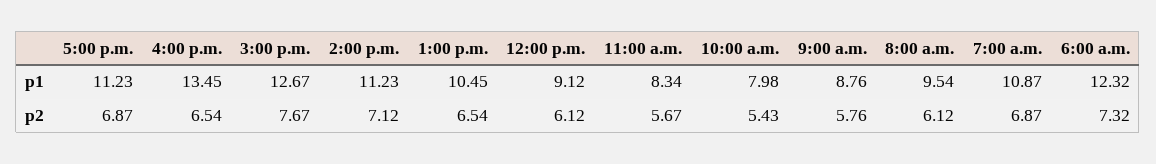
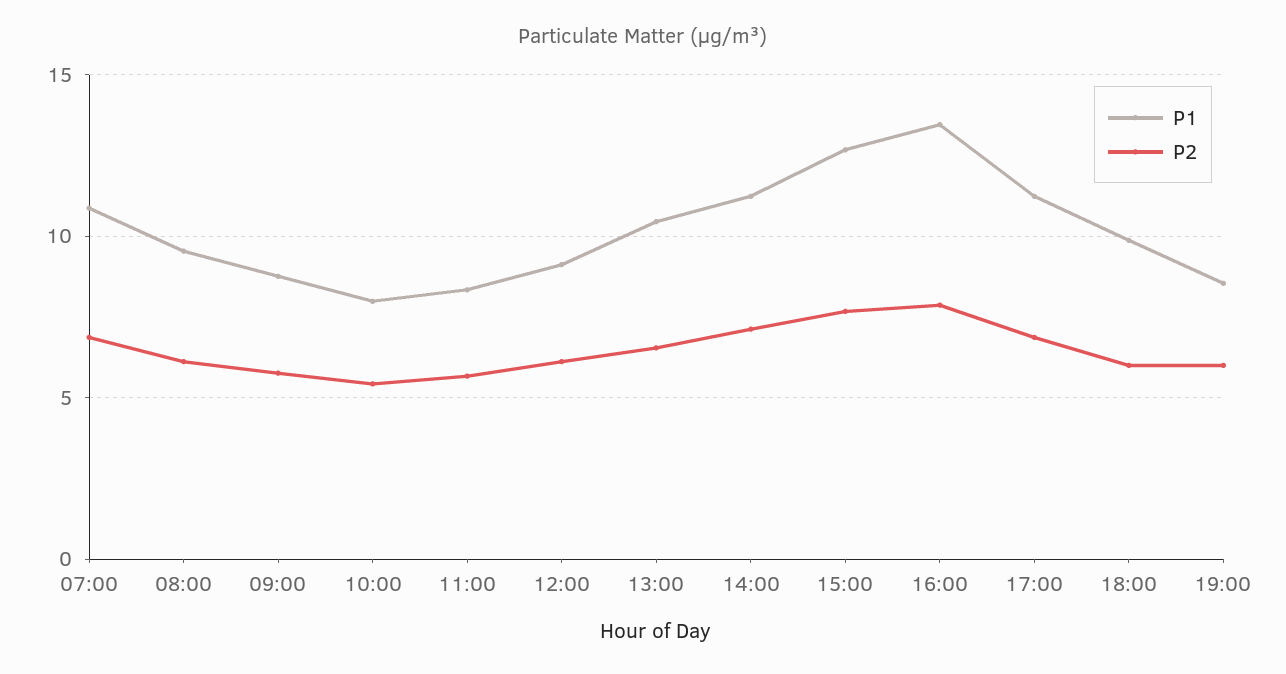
p1, 6:00 a.m.: 12.32 -> none
p2, 4:00 p.m.: 6.54 -> 8
p2, 6:00 a.m.: 7.32 -> none
p1, 18:00: none -> 10
p2, 18:00: none -> 6
p1, 19:00: none -> 8.5
p2, 19:00: none -> 6

